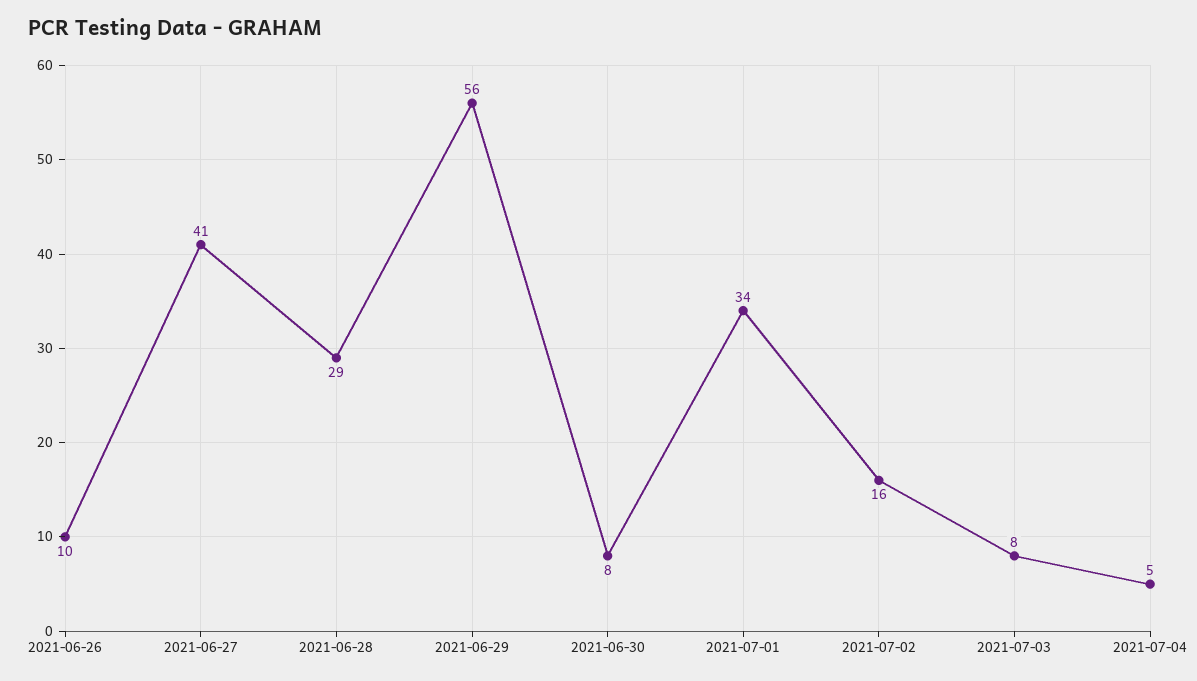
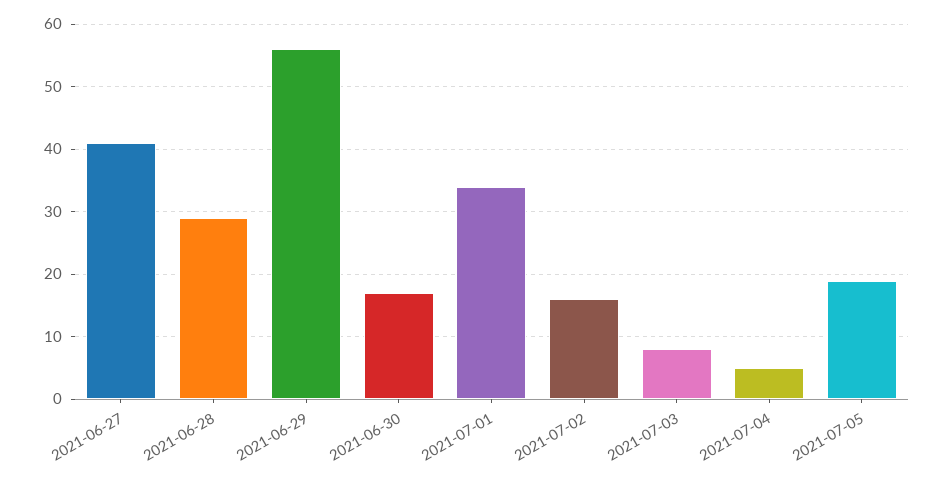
2021-06-26: 10 -> none
2021-06-30: 8 -> 17
2021-07-05: none -> 19

